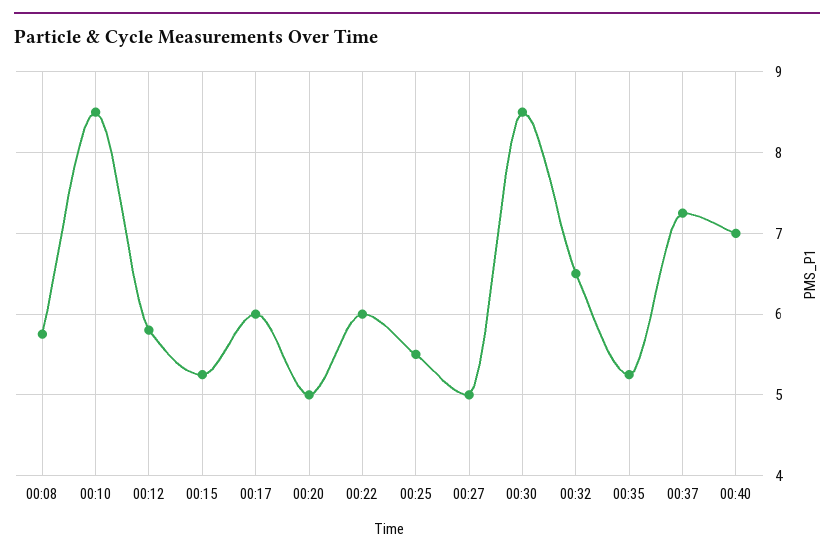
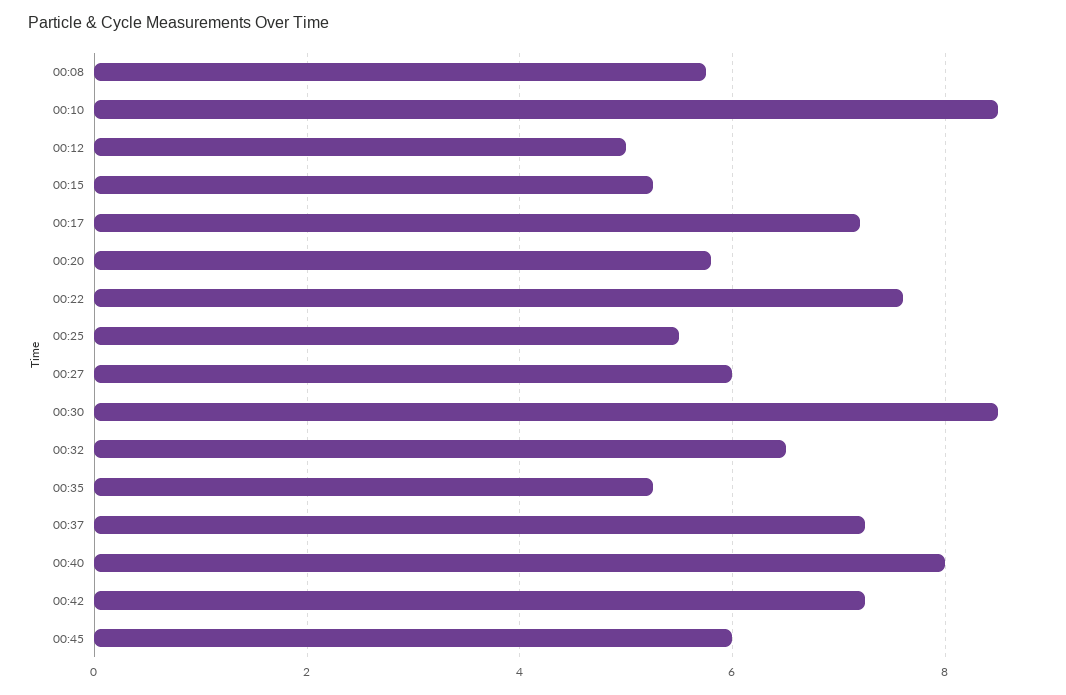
00:12: 5.8 -> 5
00:17: 6 -> 7.2
00:20: 5 -> 5.8
00:22: 6 -> 7.6
00:27: 5 -> 6
00:40: 7 -> 8
00:42: none -> 7.2
00:45: none -> 6

